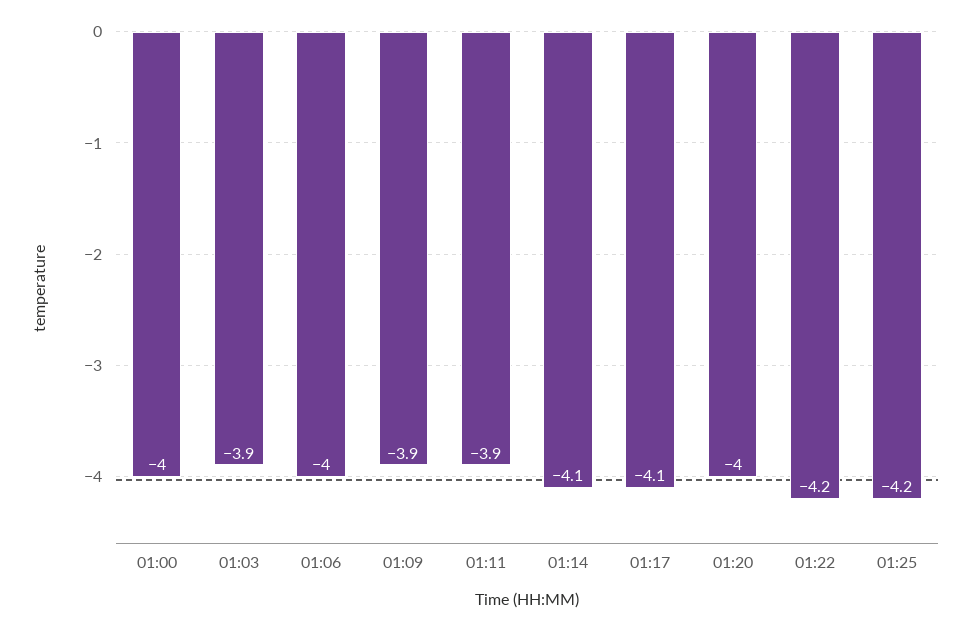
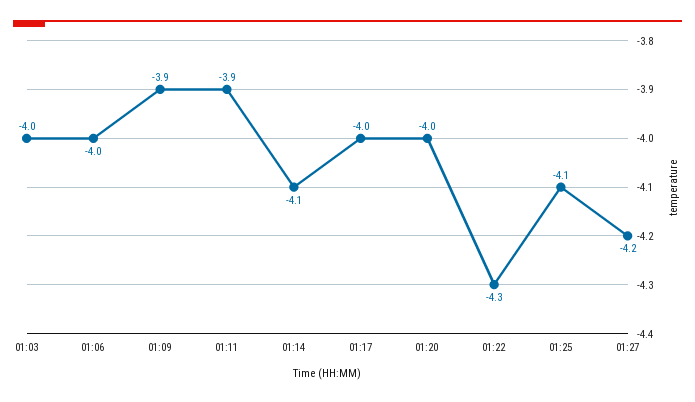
01:00: -4 -> none
01:03: -3.9 -> -4
01:17: -4.1 -> -4
01:22: -4.2 -> -4.3
01:25: -4.2 -> -4.1
01:27: none -> -4.2

